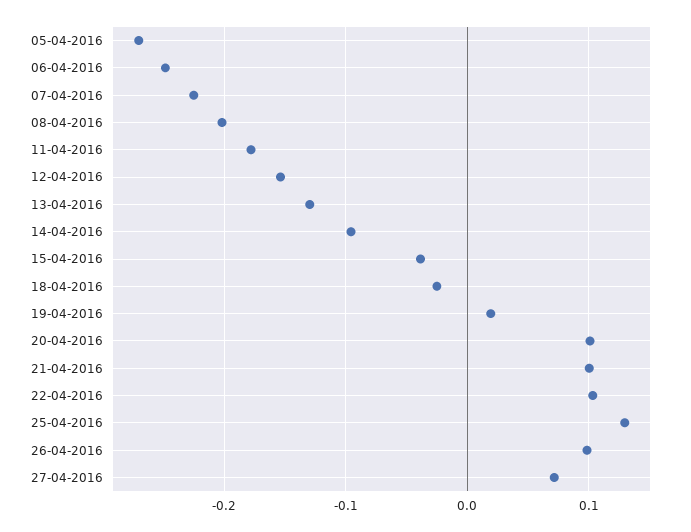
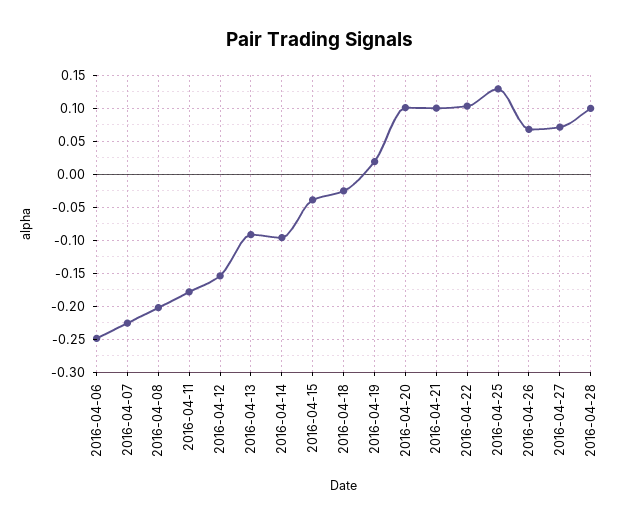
05-04-2016: -0.27 -> none
13-04-2016: -0.13 -> -0.09
26-04-2016: 0.1 -> 0.07
2016-04-28: none -> 0.1

